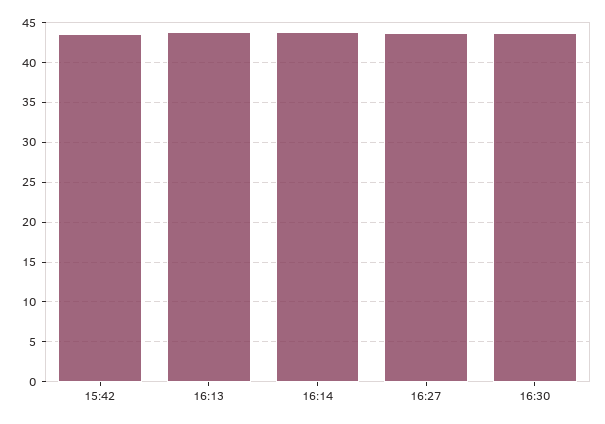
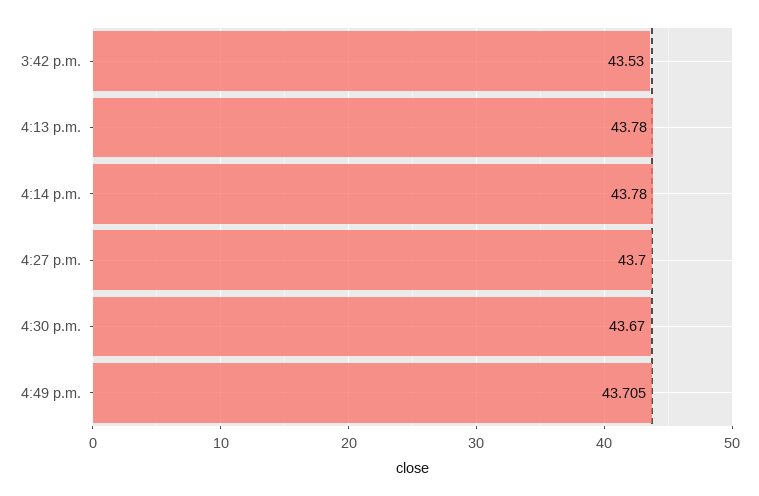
4:49 p.m.: none -> 43.705

